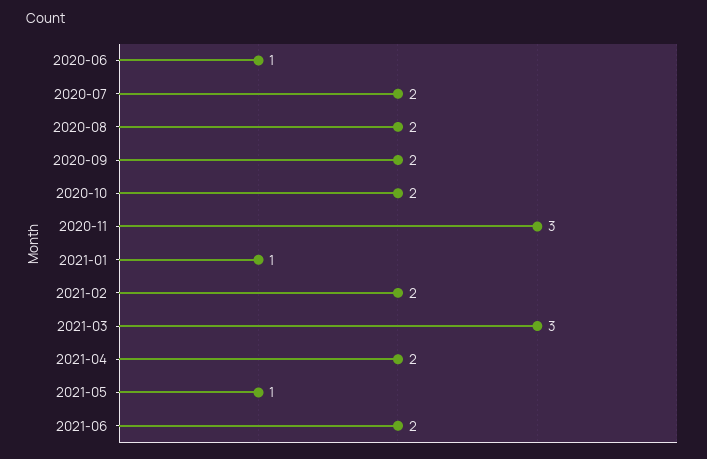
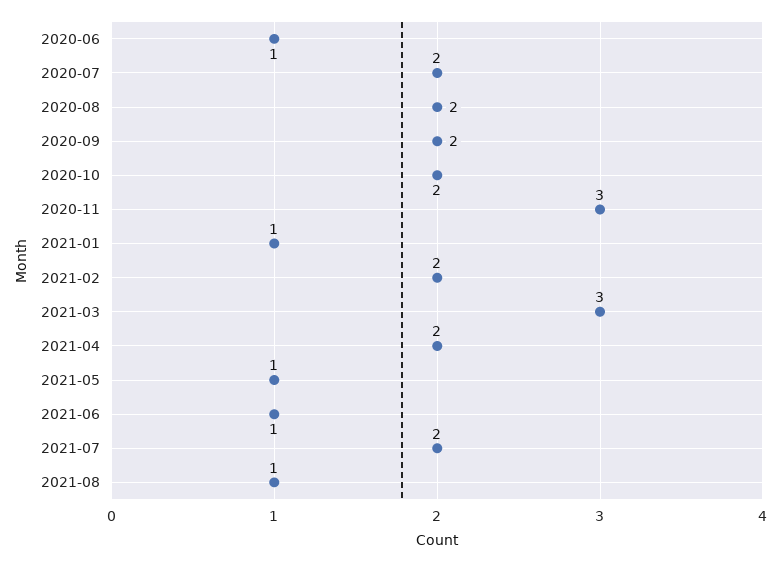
2021-06: 2 -> 1
2021-07: none -> 2
2021-08: none -> 1

